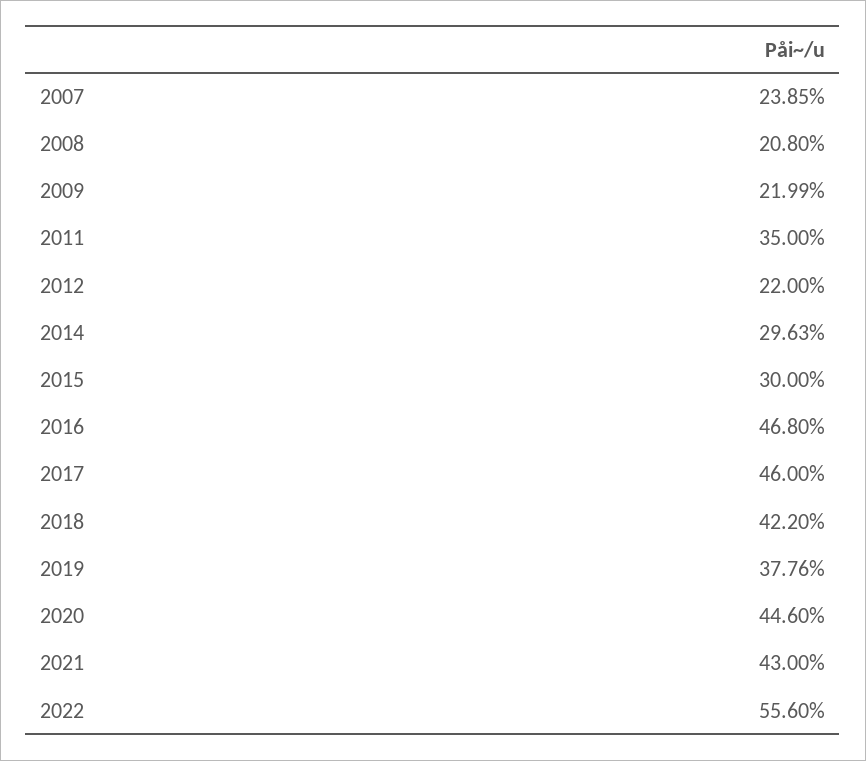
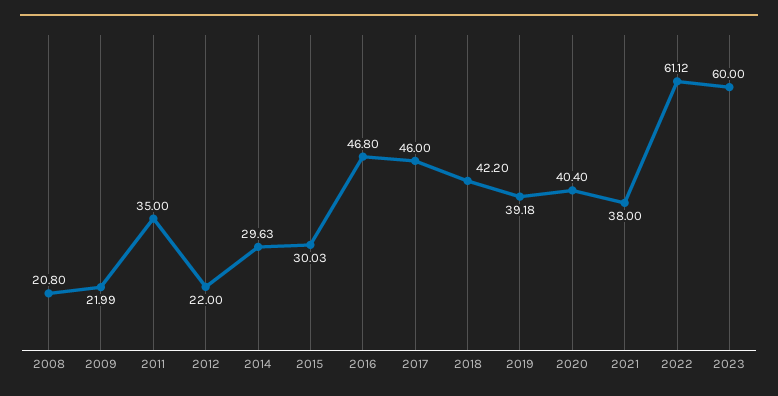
2007: 23.85 -> none
2015: 30 -> 30.03
2019: 37.76 -> 39.18
2020: 44.6 -> 40.4
2021: 43 -> 38
2022: 55.6 -> 61.12
2023: none -> 60

